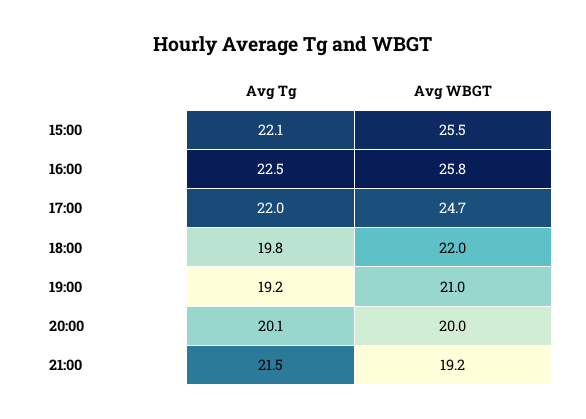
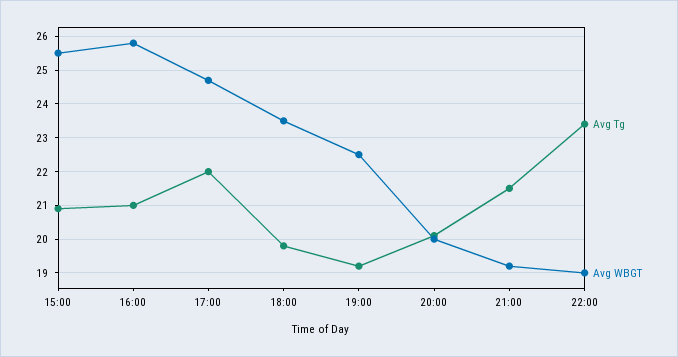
Avg Tg, 15:00: 22.1 -> 21
Avg Tg, 16:00: 22.5 -> 21
Avg WBGT, 18:00: 22 -> 23.5
Avg WBGT, 19:00: 21 -> 22.5
Avg Tg, 22:00: none -> 23.5
Avg WBGT, 22:00: none -> 19

